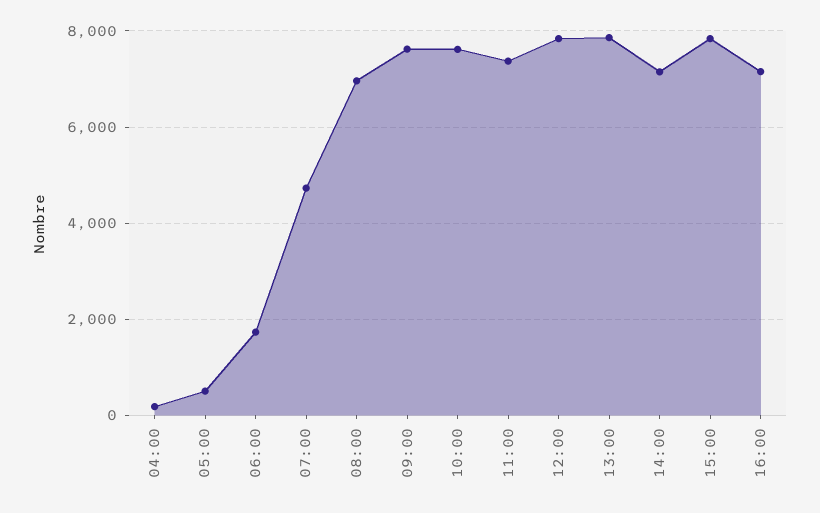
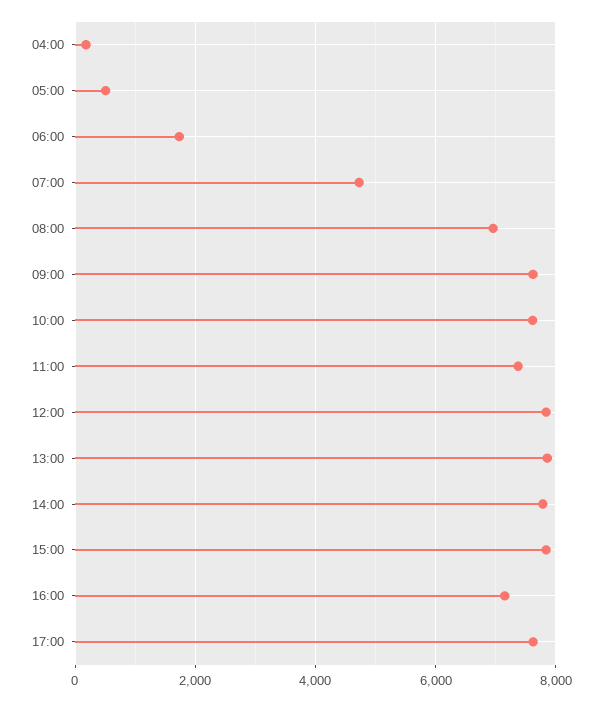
14:00: 7200 -> 7800
17:00: none -> 7600

